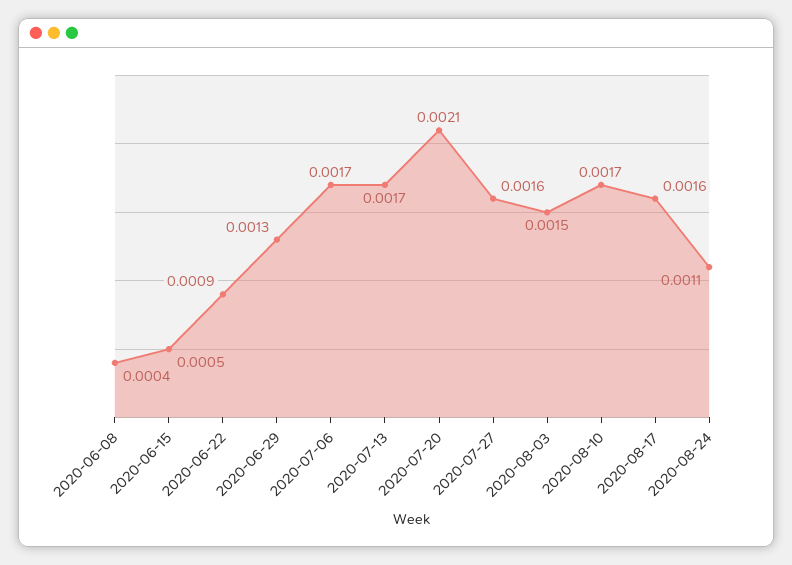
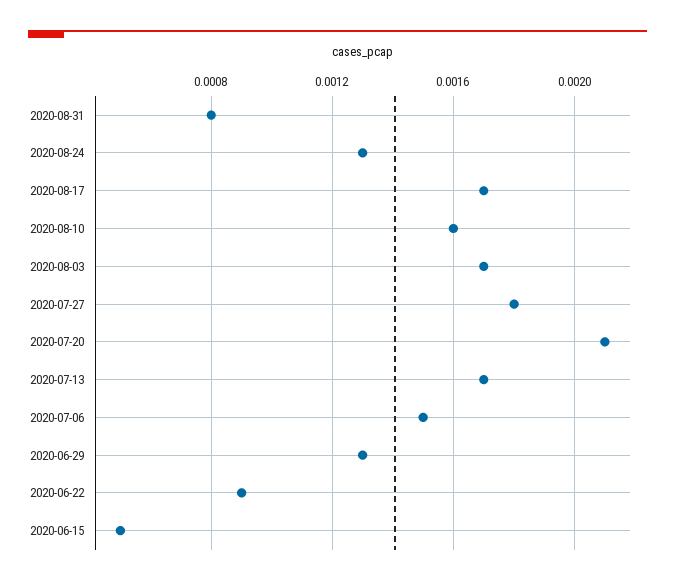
2020-06-08: 0.0004 -> none
2020-07-06: 0.0017 -> 0.0015
2020-07-27: 0.0016 -> 0.0018
2020-08-03: 0.0015 -> 0.0017
2020-08-10: 0.0017 -> 0.0016
2020-08-17: 0.0016 -> 0.0017
2020-08-24: 0.0011 -> 0.0013
2020-08-31: none -> 0.0008

